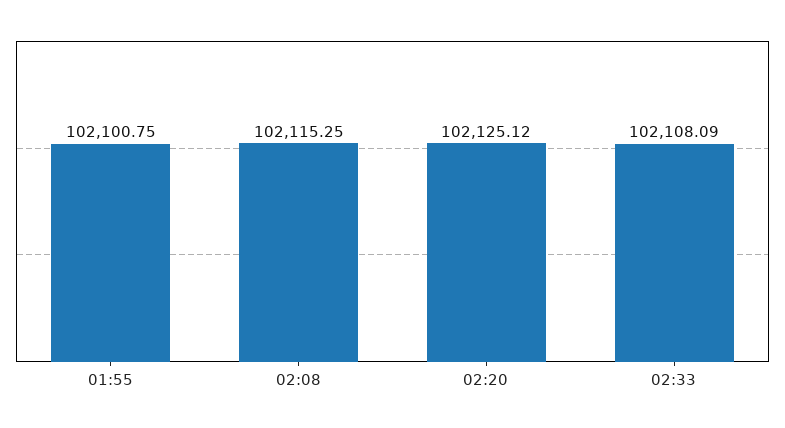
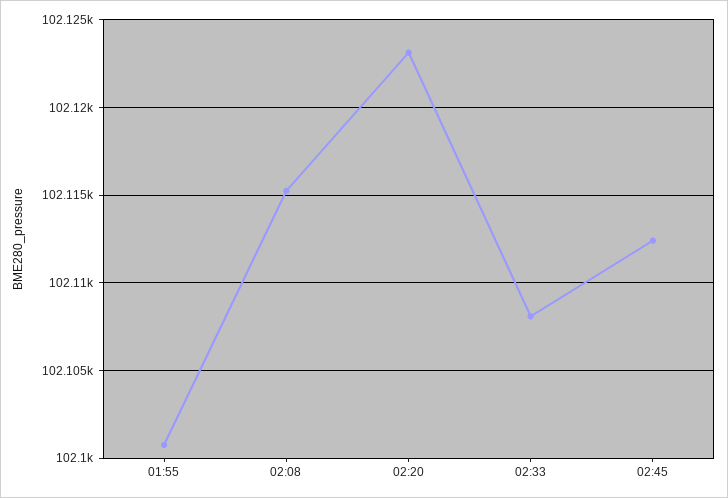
02:20: 102125.12 -> 102123
02:45: none -> 102112.5

